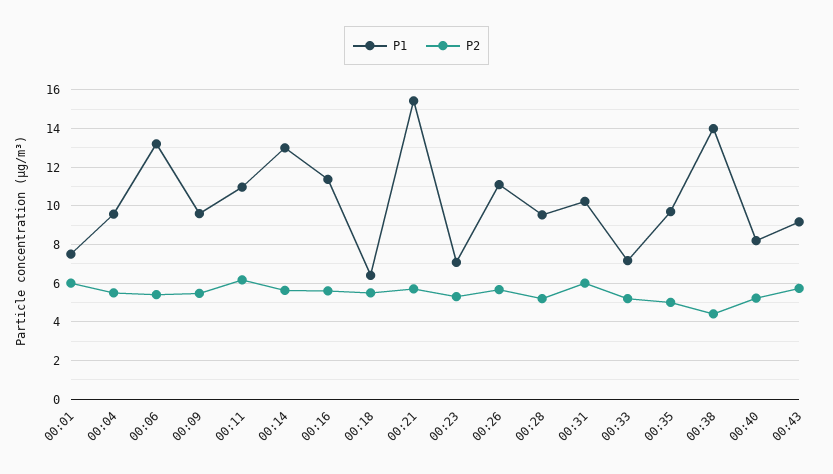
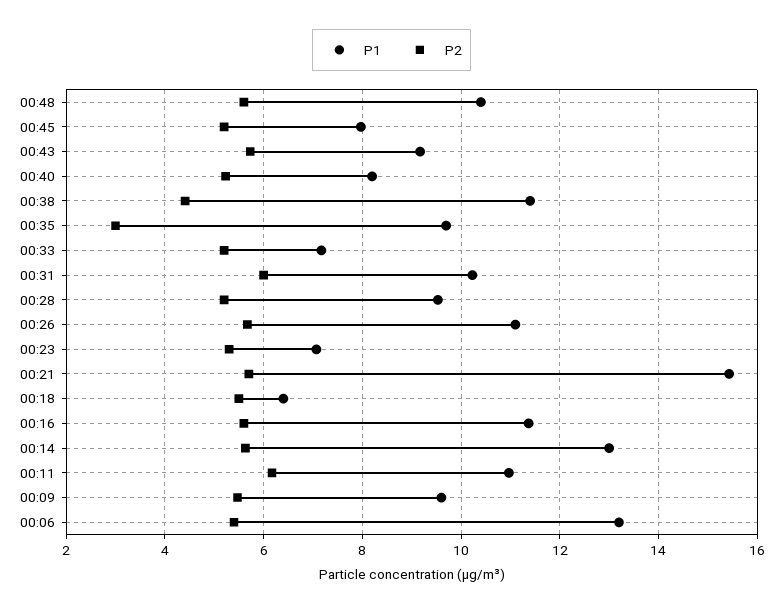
P1, 00:01: 7.5 -> none
P2, 00:01: 6 -> none
P1, 00:04: 9.5 -> none
P2, 00:04: 5.5 -> none
P2, 00:35: 5 -> 3
P1, 00:38: 14 -> 11.4
P1, 00:48: none -> 10.4
P2, 00:48: none -> 5.6
P1, 00:45: none -> 8
P2, 00:45: none -> 5.2

